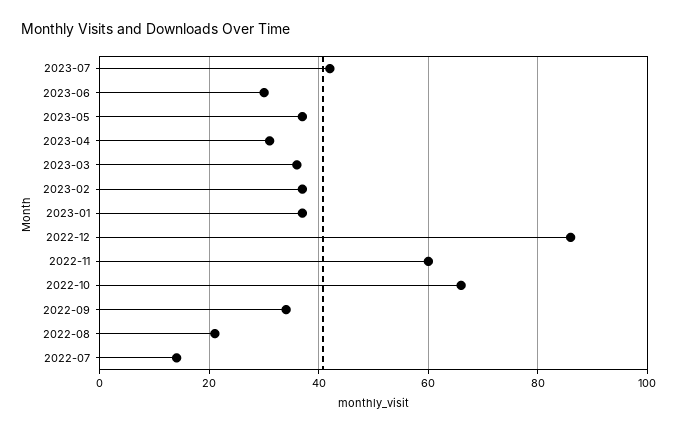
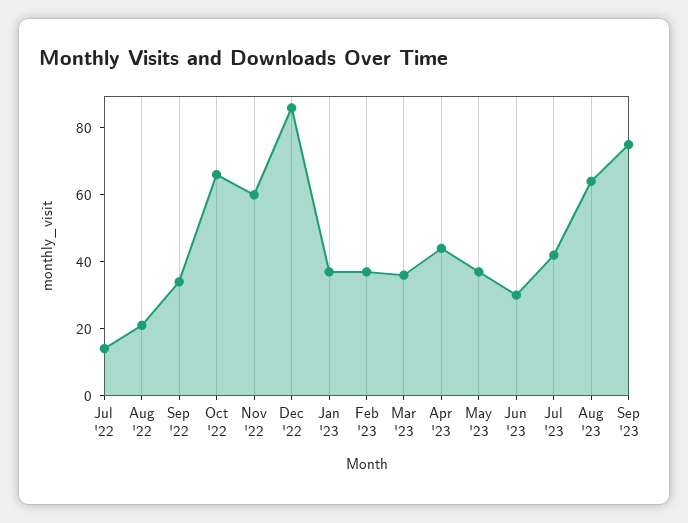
2023-04: 30 -> 45
Aug '23: none -> 65
Sep '23: none -> 75

